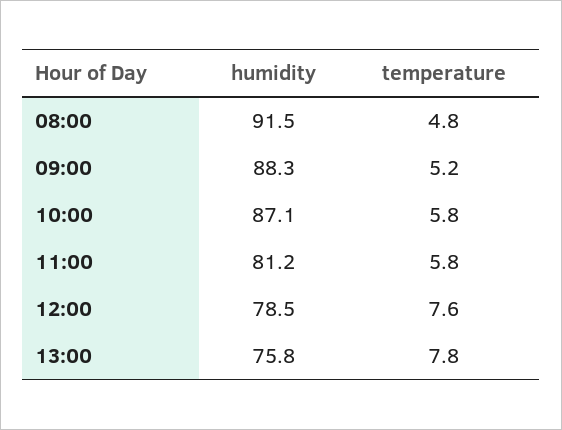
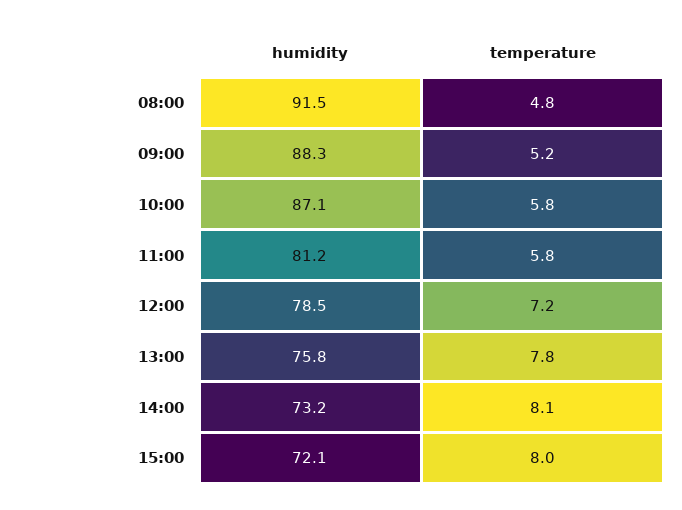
temperature, 12:00: 7.6 -> 7.2
humidity, 14:00: none -> 73.2
temperature, 14:00: none -> 8.1
humidity, 15:00: none -> 72.1
temperature, 15:00: none -> 8

